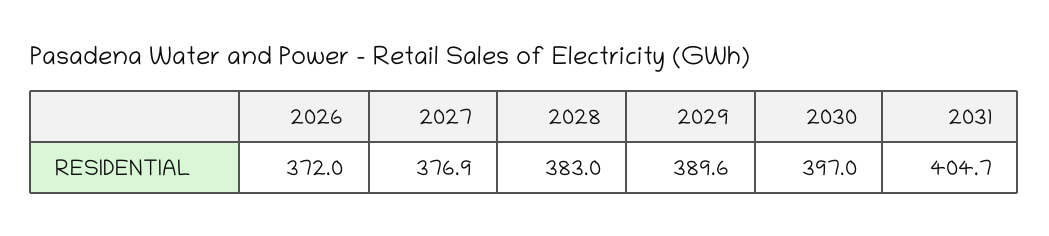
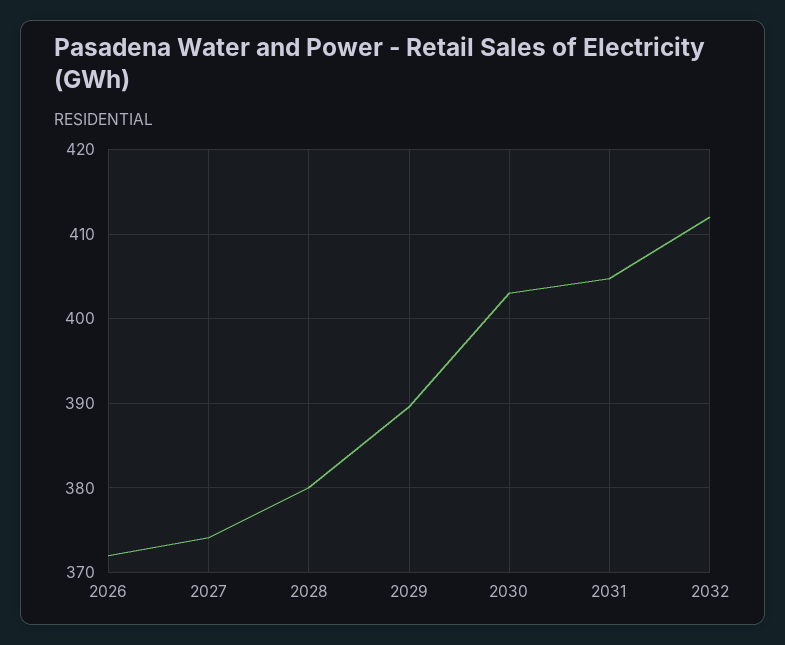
2027: 376.9 -> 374
2028: 383 -> 380
2030: 397 -> 403
2032: none -> 412

